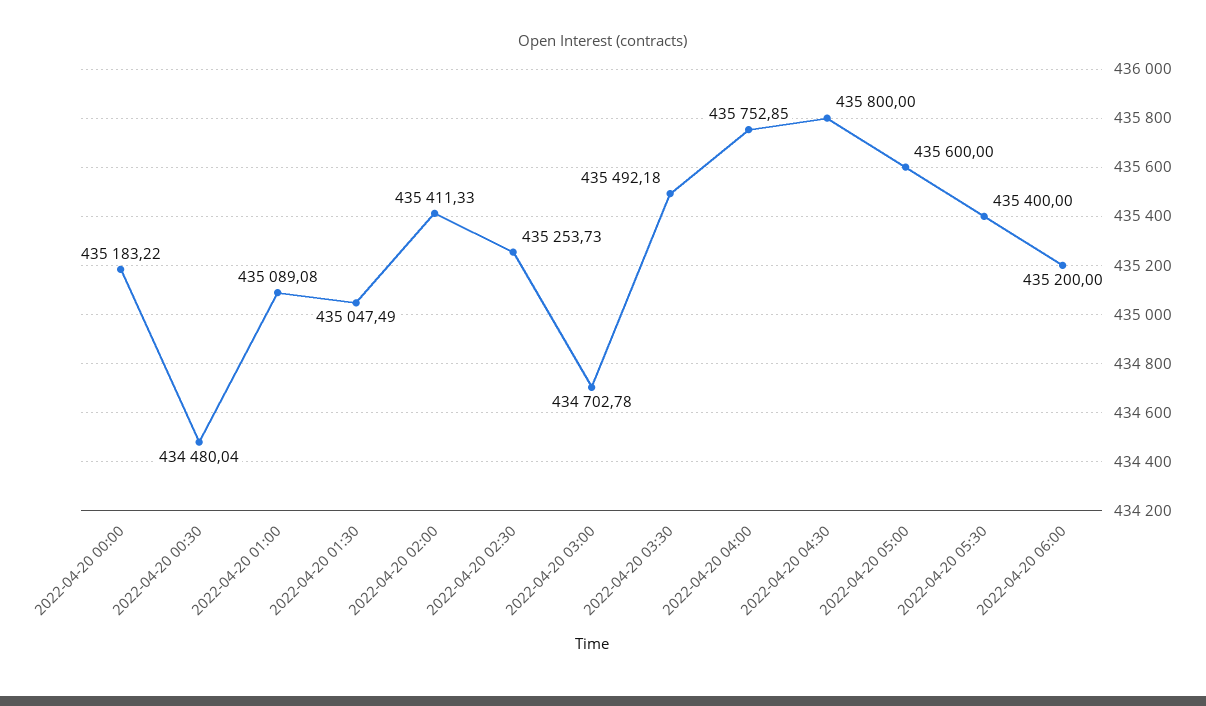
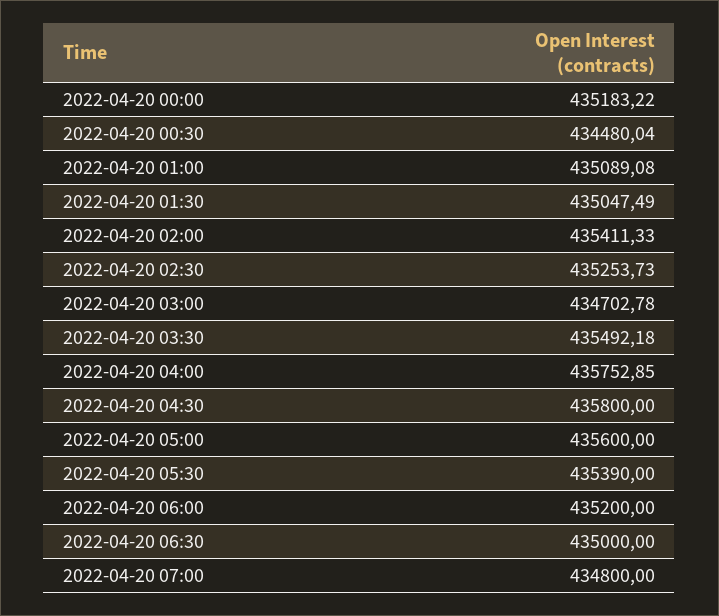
2022-04-20 05:30: 435400 -> 435390
2022-04-20 06:30: none -> 435000
2022-04-20 07:00: none -> 434800

